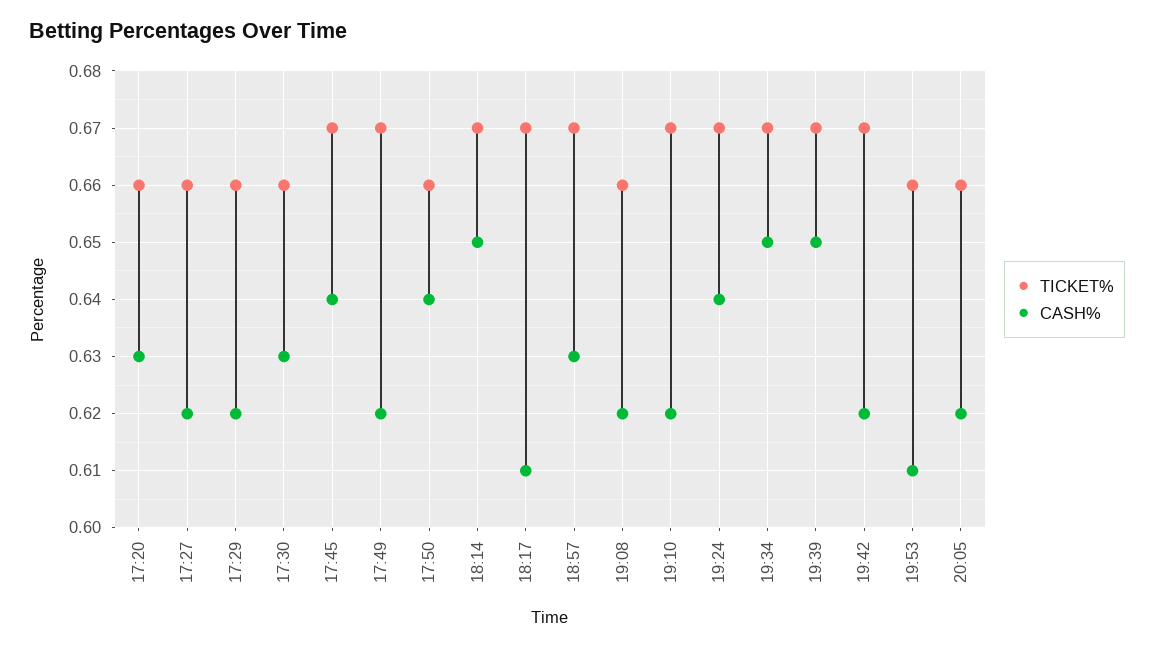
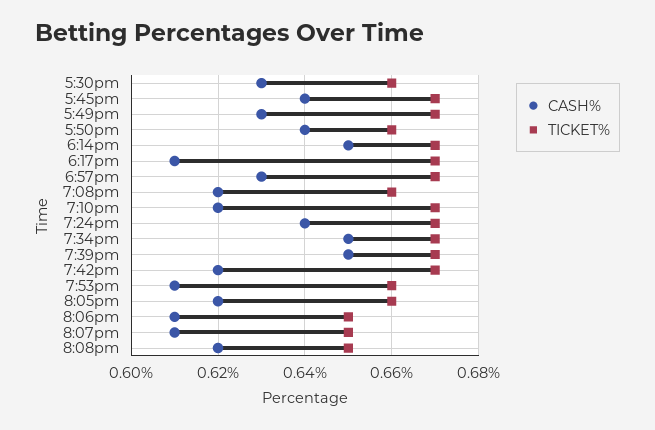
TICKET%, 17:20: 0.66 -> none
CASH%, 17:20: 0.63 -> none
TICKET%, 17:27: 0.66 -> none
CASH%, 17:27: 0.62 -> none
TICKET%, 17:29: 0.66 -> none
CASH%, 17:29: 0.62 -> none
CASH%, 17:49: 0.62 -> 0.63
CASH%, 8:06pm: none -> 0.61
TICKET%, 8:06pm: none -> 0.65
CASH%, 8:07pm: none -> 0.61
TICKET%, 8:07pm: none -> 0.65
CASH%, 8:08pm: none -> 0.62
TICKET%, 8:08pm: none -> 0.65

